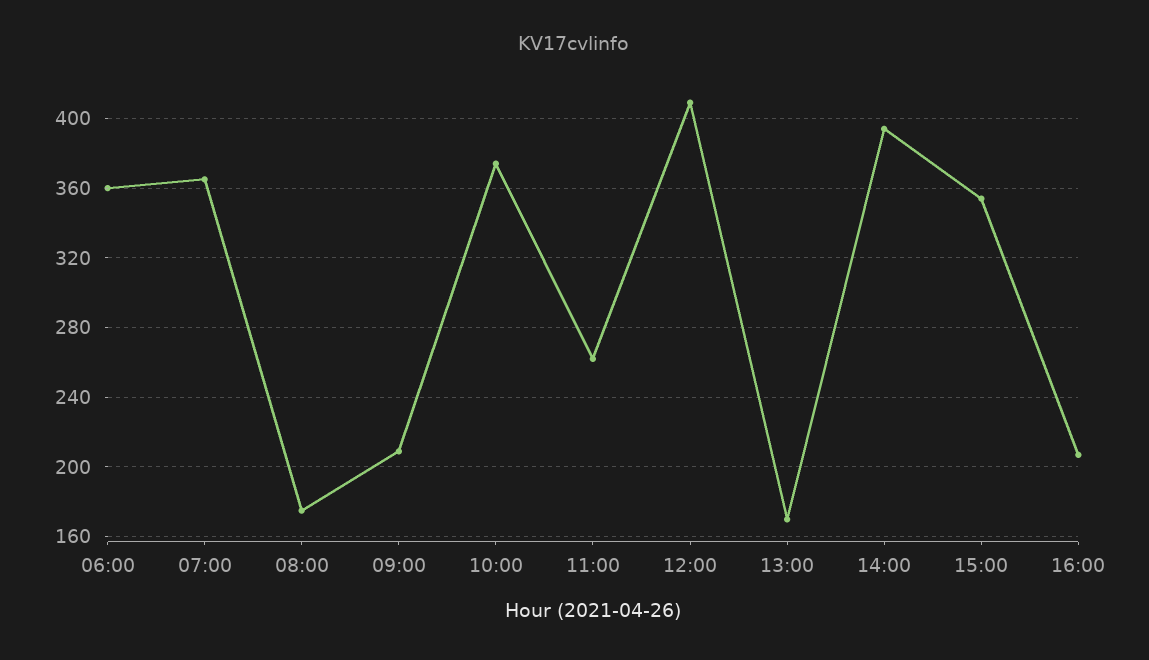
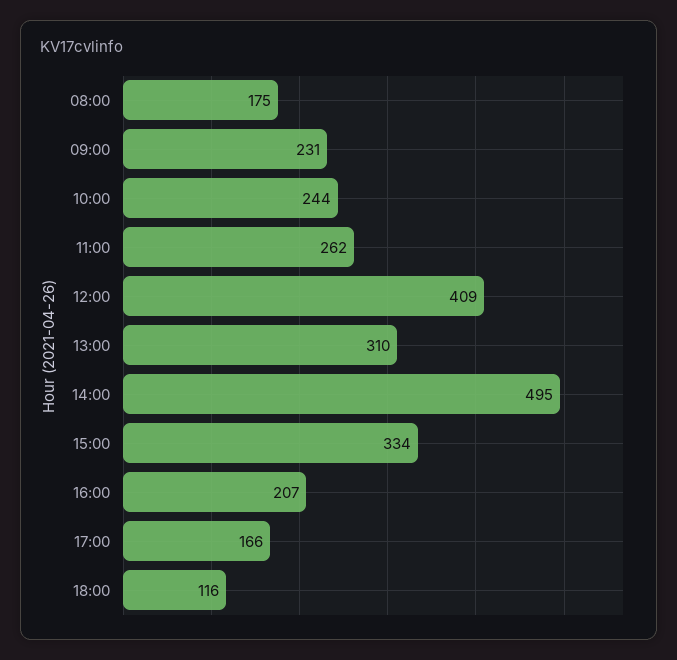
06:00: 360 -> none
07:00: 365 -> none
09:00: 210 -> 231
10:00: 375 -> 244
13:00: 170 -> 310
14:00: 395 -> 495
15:00: 355 -> 334
17:00: none -> 166
18:00: none -> 116

